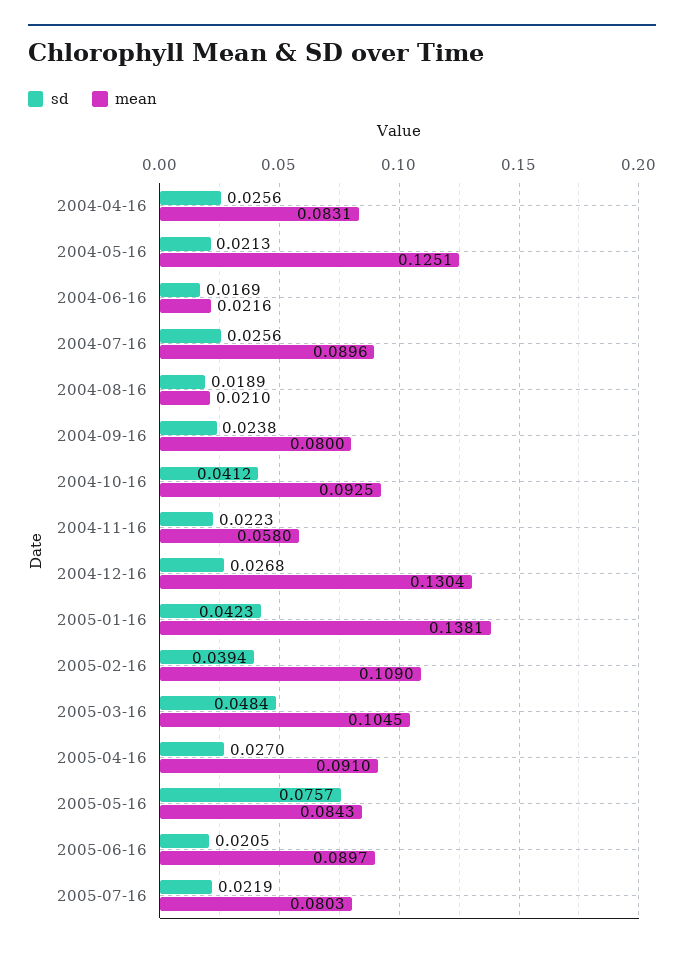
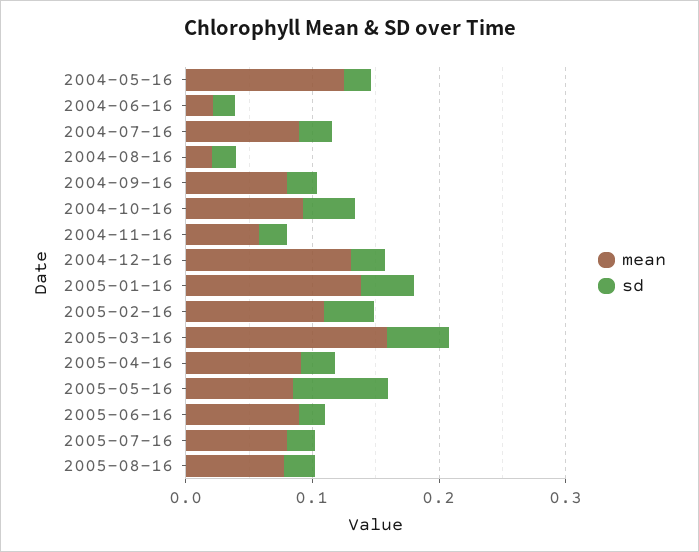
sd, 2004-04-16: 0.0256 -> none
mean, 2004-04-16: 0.0831 -> none
mean, 2005-03-16: 0.1045 -> 0.16
mean, 2005-08-16: none -> 0.08
sd, 2005-08-16: none -> 0.02

